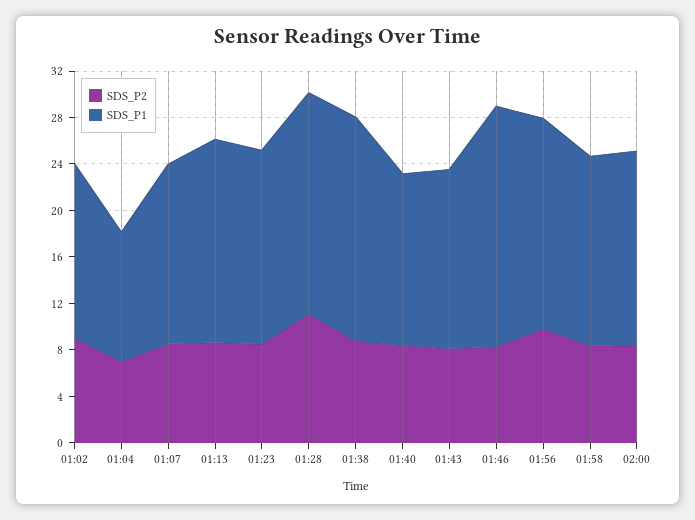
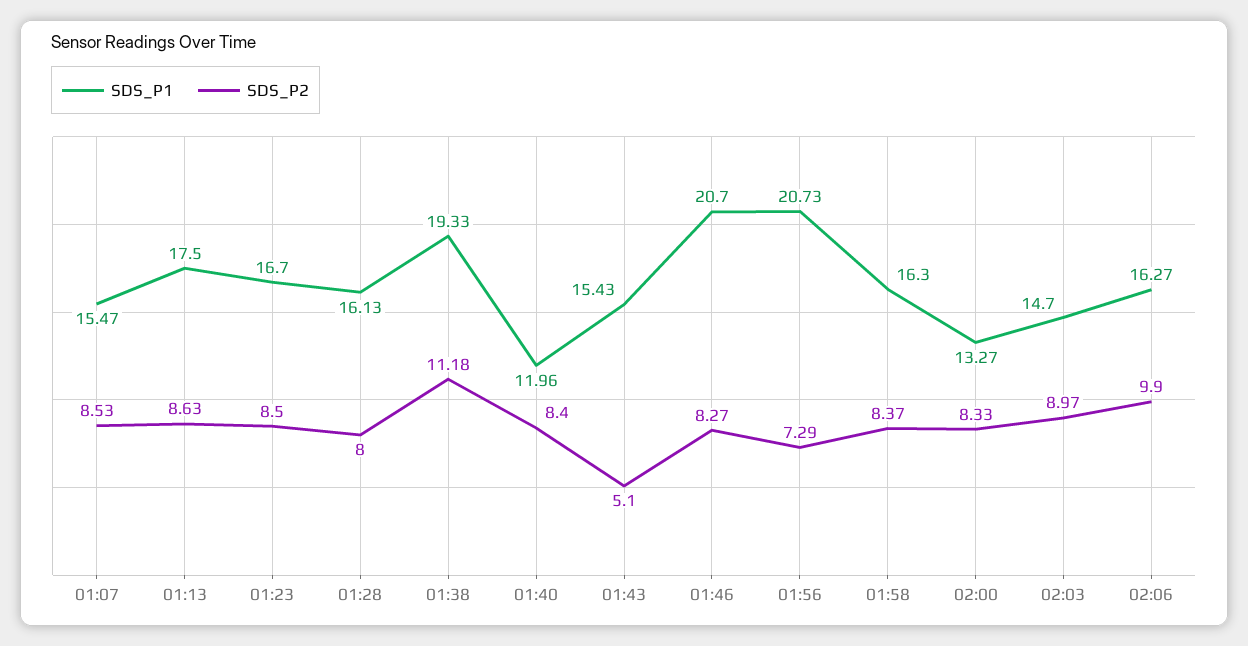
SDS_P2, 01:02: 9 -> none
SDS_P1, 01:02: 15 -> none
SDS_P2, 01:04: 7 -> none
SDS_P1, 01:04: 11 -> none
SDS_P2, 01:28: 11 -> 8
SDS_P1, 01:28: 19 -> 16.13
SDS_P2, 01:38: 9 -> 11.18
SDS_P1, 01:40: 15 -> 11.96
SDS_P2, 01:43: 8 -> 5.1
SDS_P2, 01:56: 10 -> 7.29
SDS_P1, 01:56: 18 -> 20.73
SDS_P1, 02:00: 17 -> 13.27
SDS_P1, 02:03: none -> 14.7
SDS_P2, 02:03: none -> 8.97
SDS_P1, 02:06: none -> 16.27
SDS_P2, 02:06: none -> 9.9

